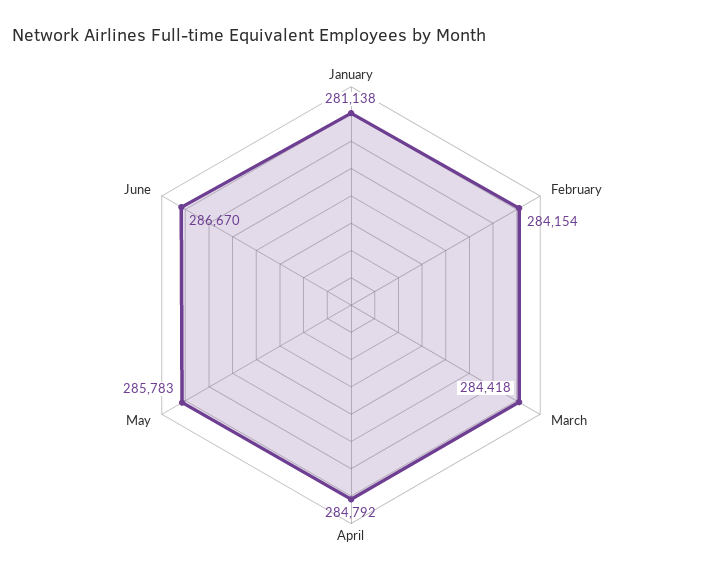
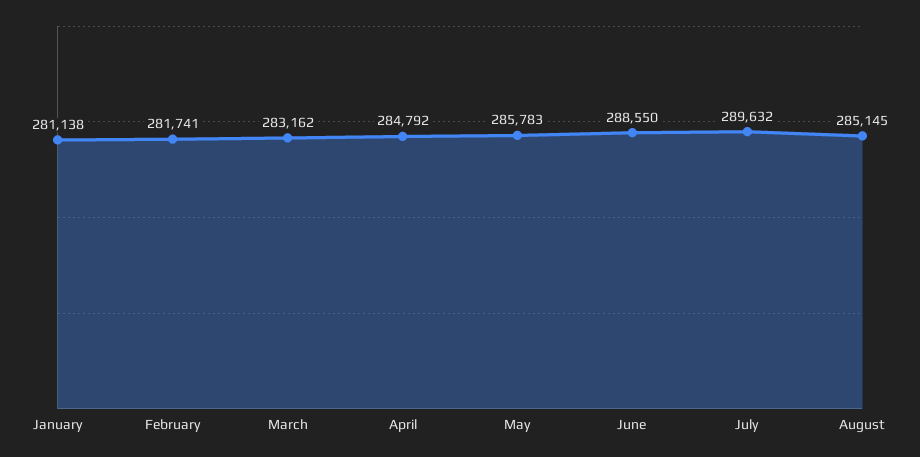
February: 284154 -> 281741
March: 284418 -> 283162
June: 286670 -> 288550
July: none -> 289632
August: none -> 285145

